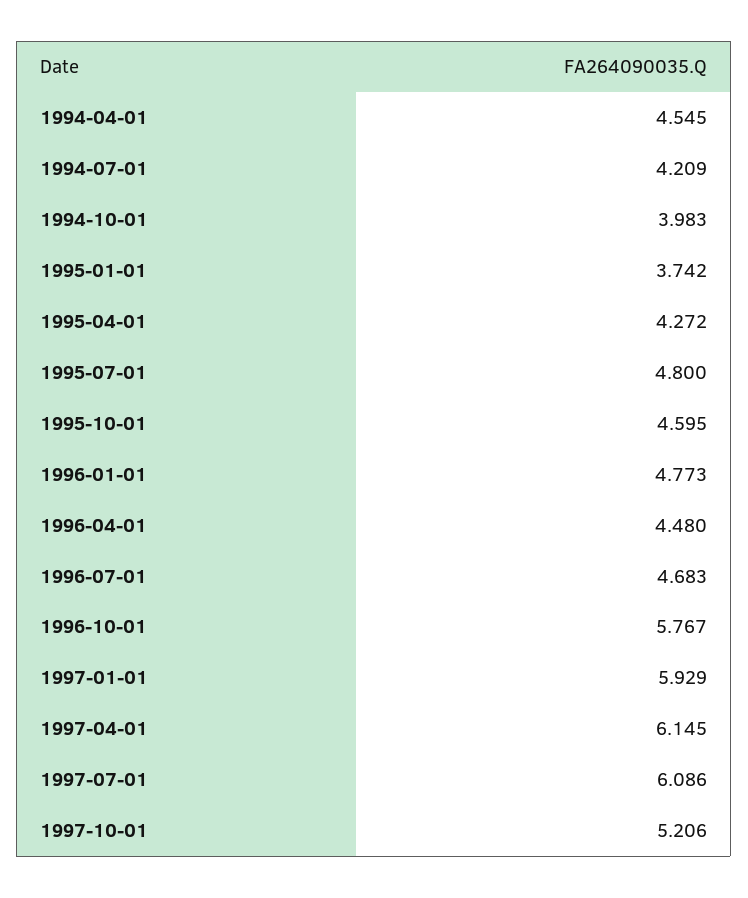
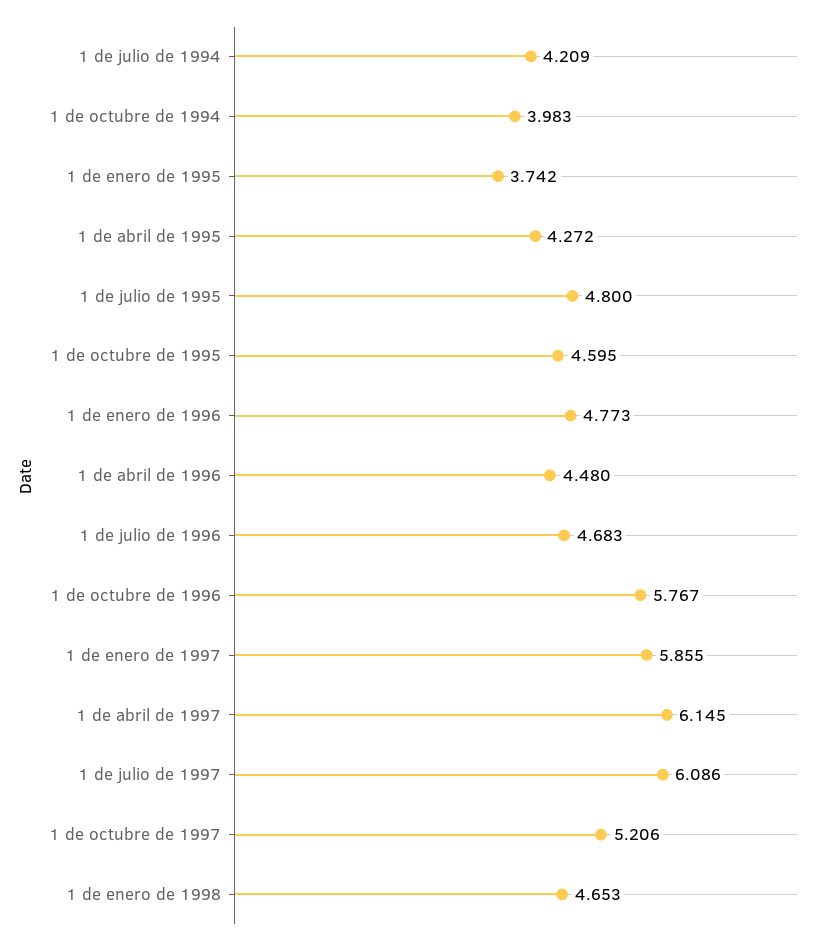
1994-04-01: 4.545 -> none
1997-01-01: 5.929 -> 5.855
1 de enero de 1998: none -> 4.653

